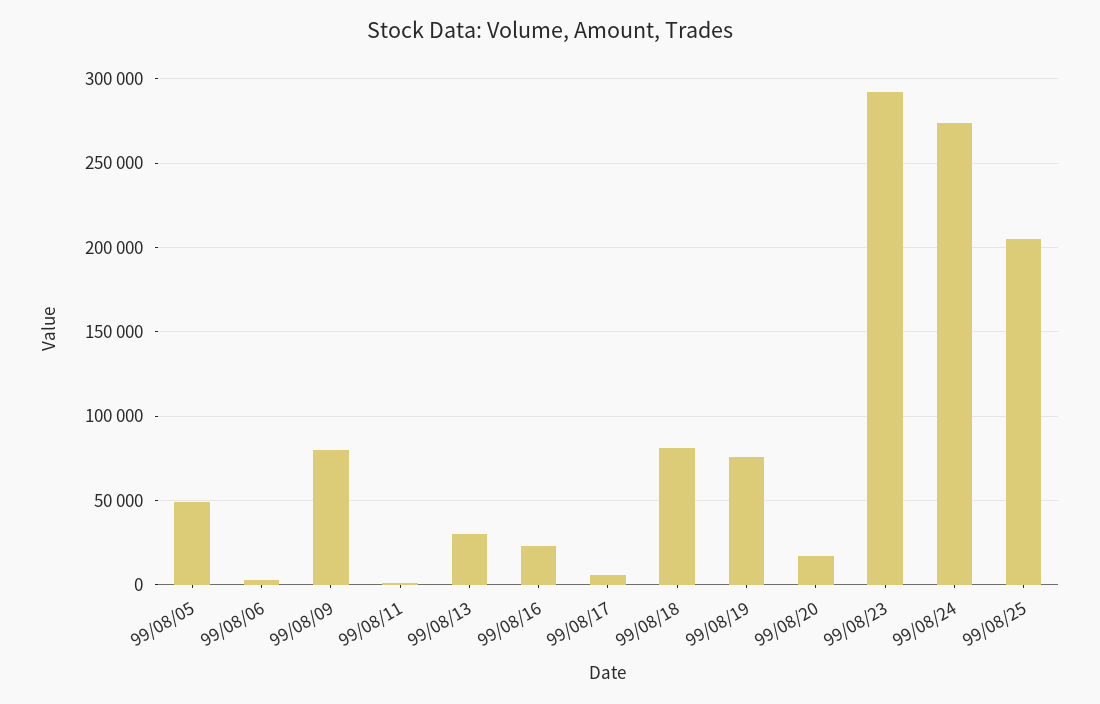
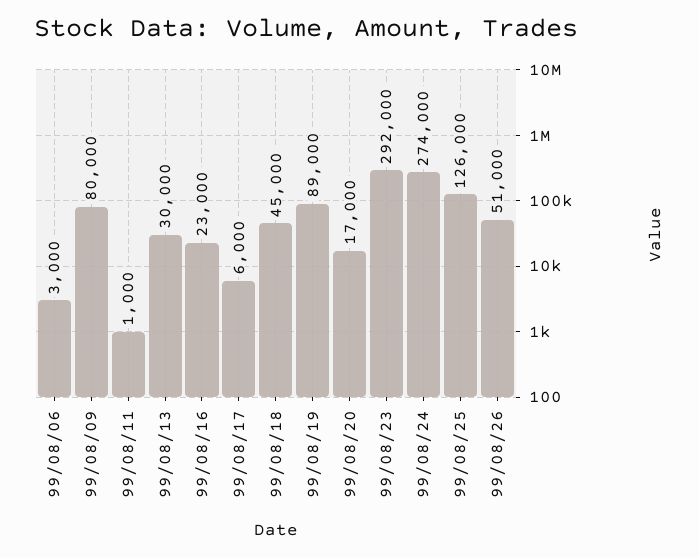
99/08/05: 50000 -> none
99/08/18: 80000 -> 45000
99/08/19: 75000 -> 89000
99/08/25: 205000 -> 126000
99/08/26: none -> 51000

